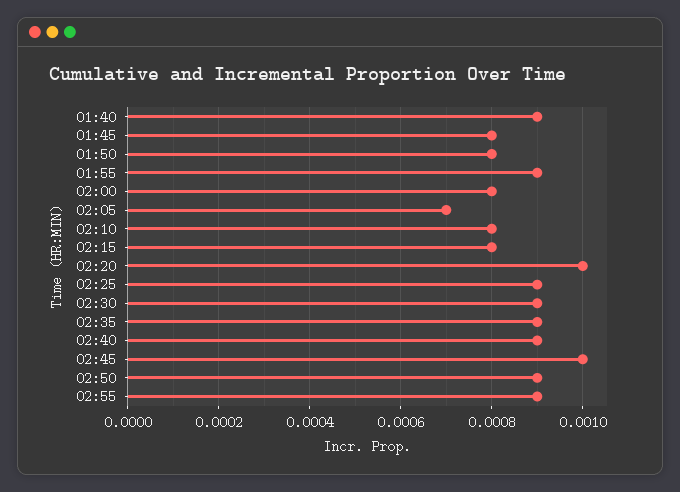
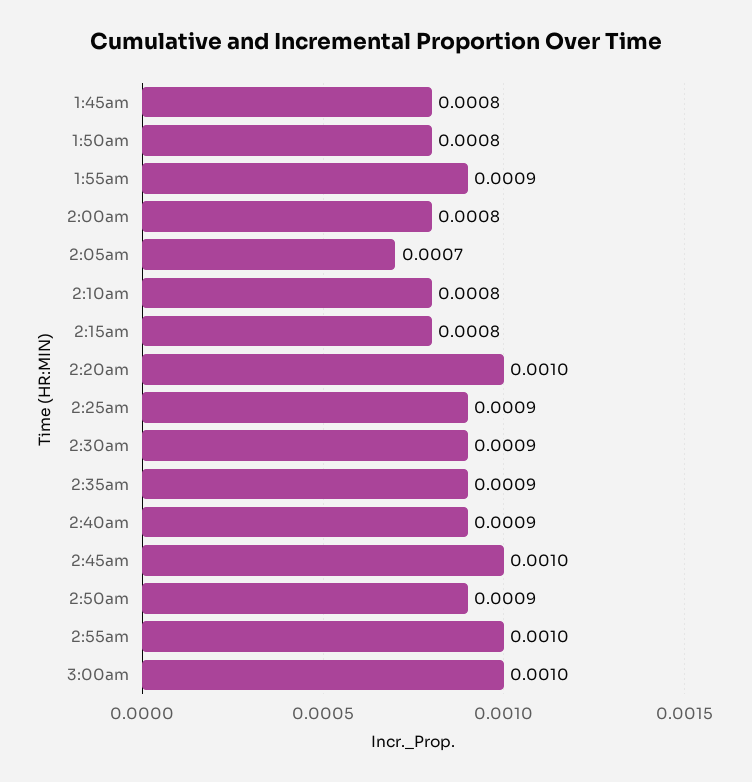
01:40: 0.0009 -> none
02:55: 0.0009 -> 0.001
3:00am: none -> 0.001

